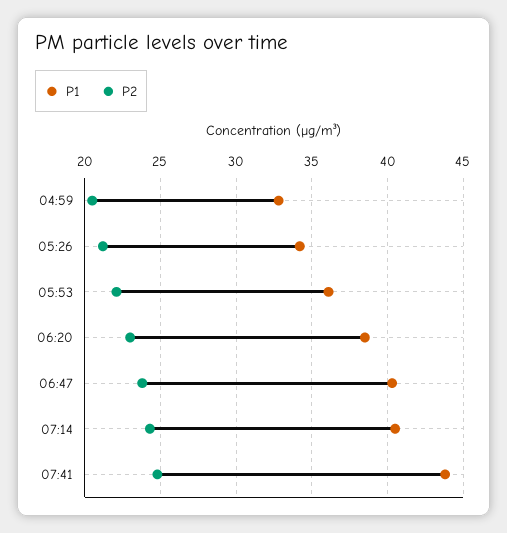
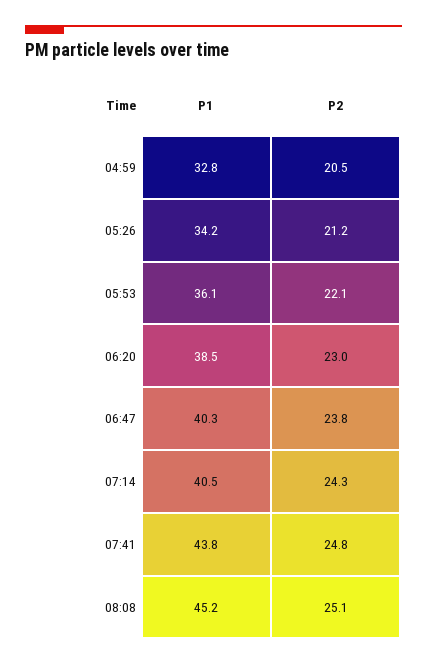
P1, 08:08: none -> 45.2
P2, 08:08: none -> 25.1

